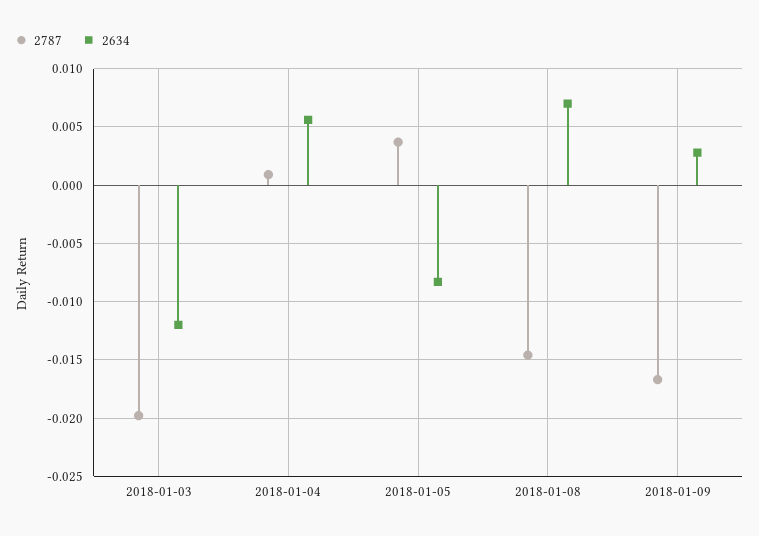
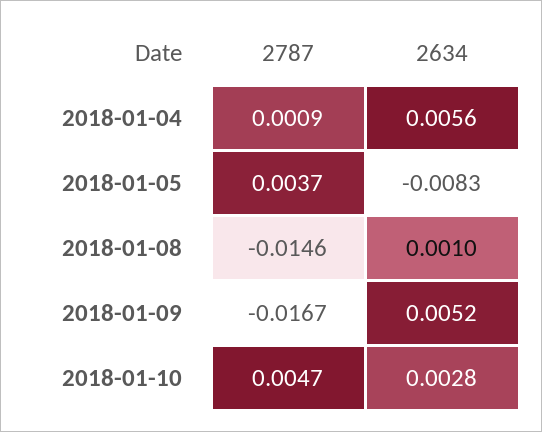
2787, 2018-01-03: -0.02 -> none
2634, 2018-01-03: -0.012 -> none
2634, 2018-01-08: 0.007 -> 0.001
2634, 2018-01-09: 0.003 -> 0.0052
2787, 2018-01-10: none -> 0.0047
2634, 2018-01-10: none -> 0.0028

